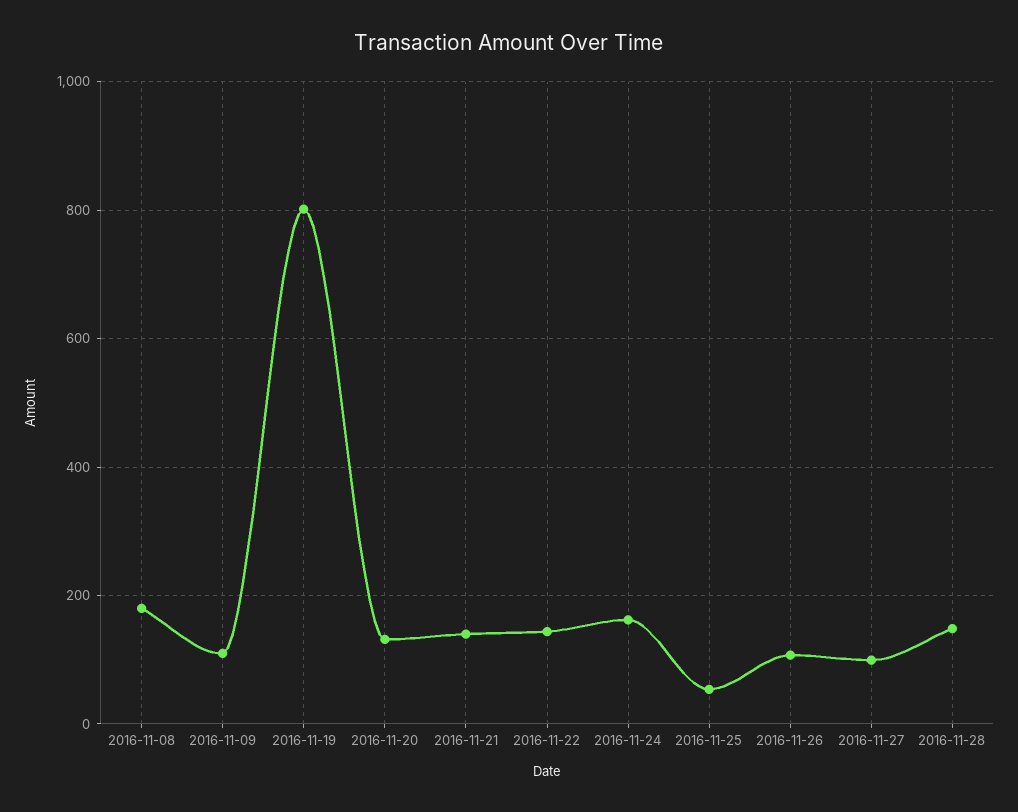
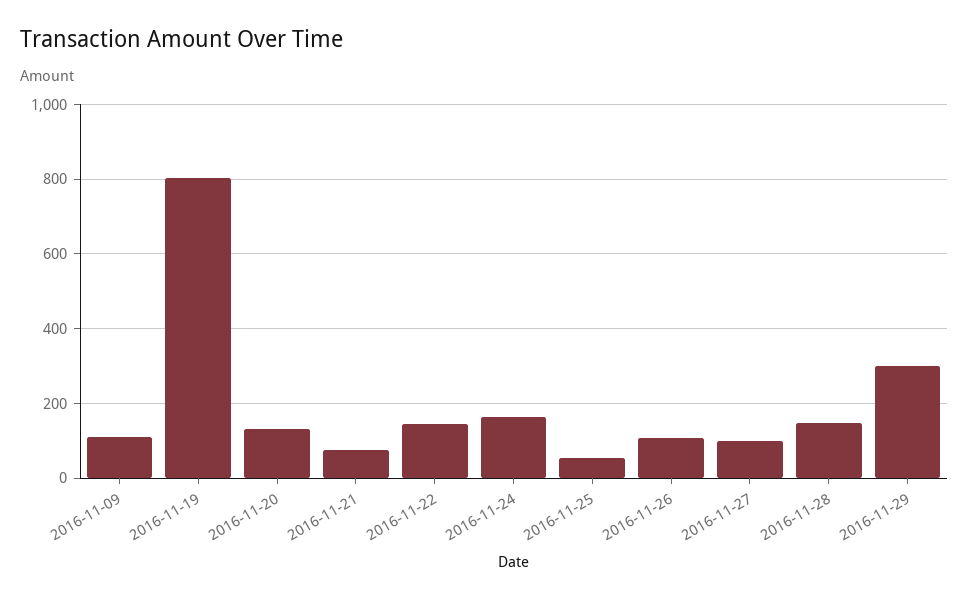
2016-11-08: 180 -> none
2016-11-21: 140 -> 80
2016-11-29: none -> 300

